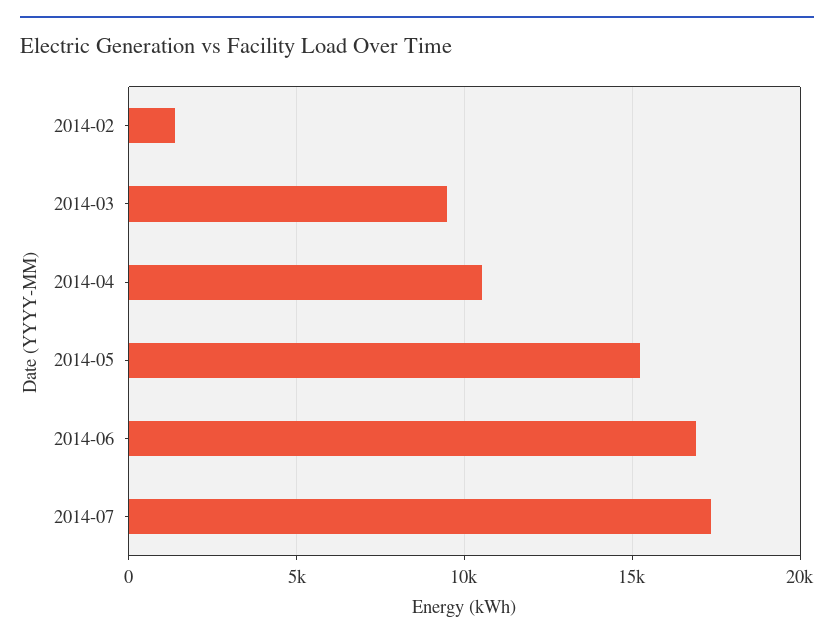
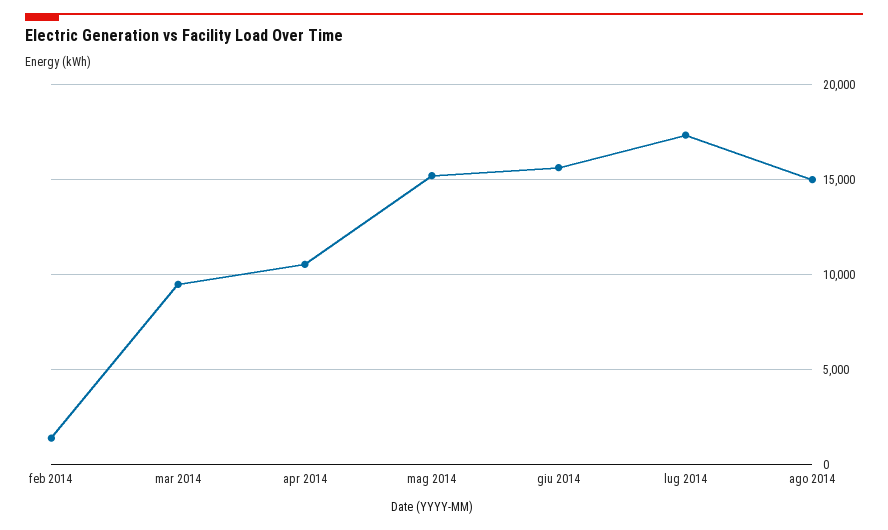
2014-06: 17000 -> 15500
ago 2014: none -> 15000

